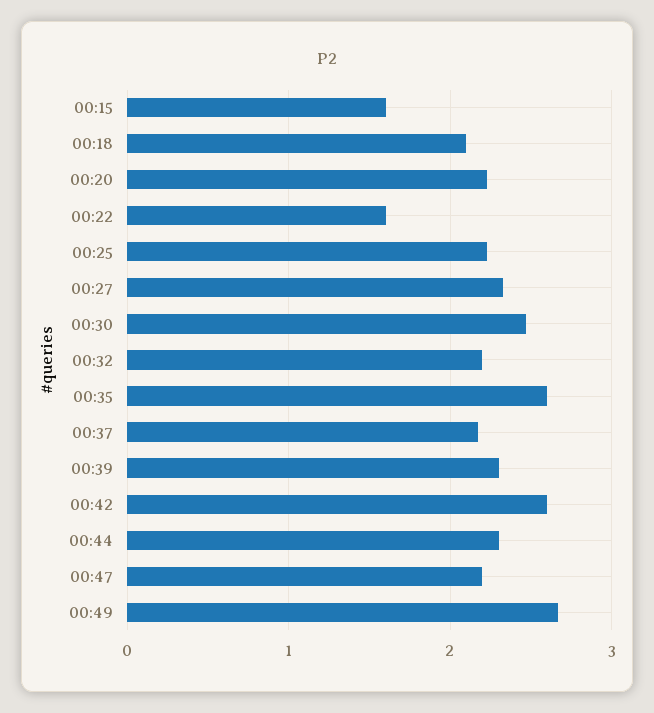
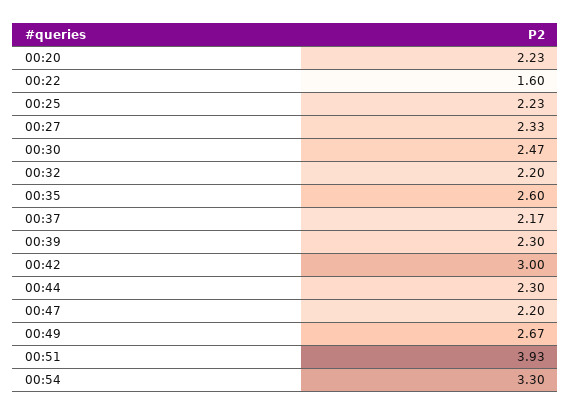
00:15: 1.6 -> none
00:18: 2.1 -> none
00:42: 2.6 -> 3
00:51: none -> 3.93
00:54: none -> 3.3

